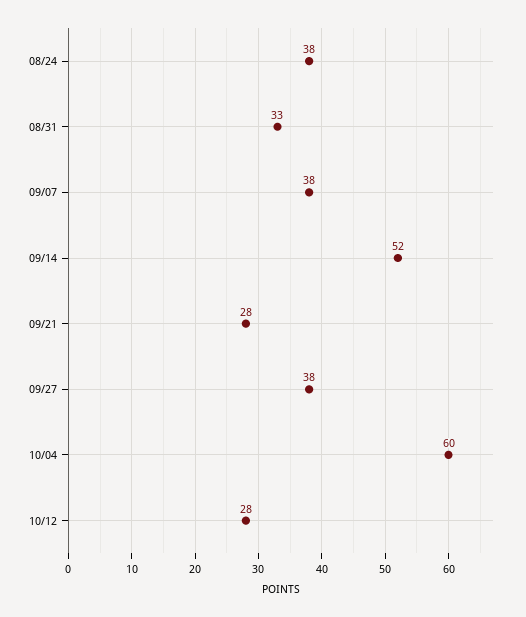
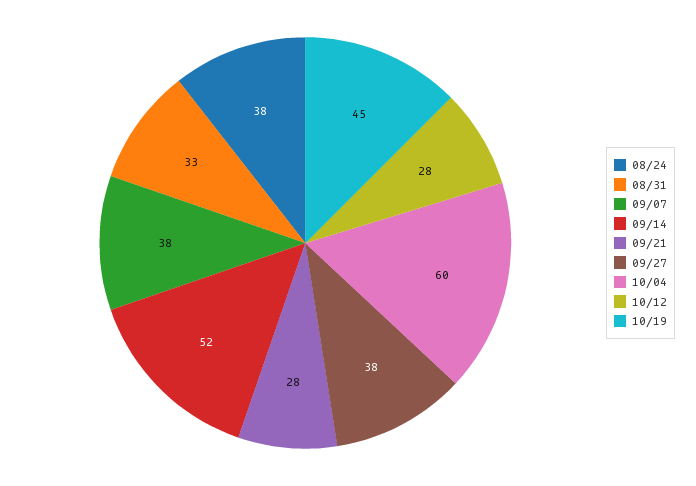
10/19: none -> 45

